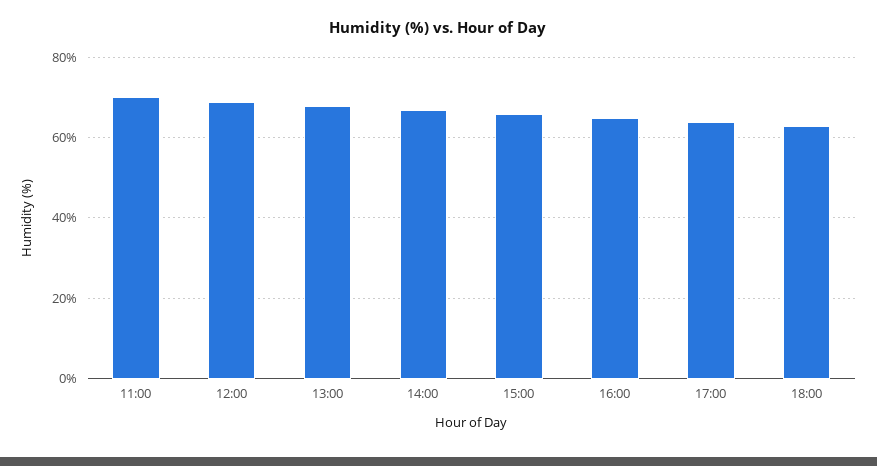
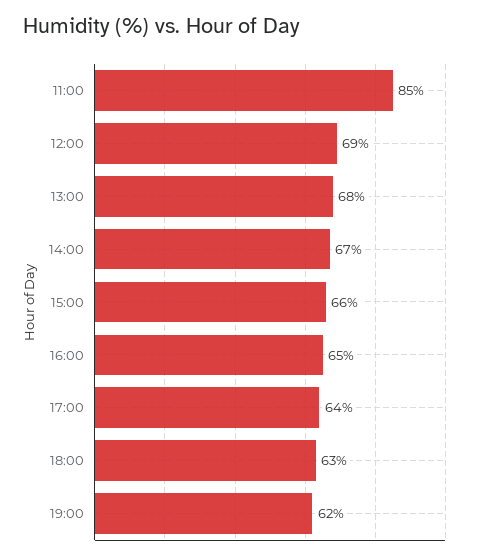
11:00: 70 -> 85
19:00: none -> 62

